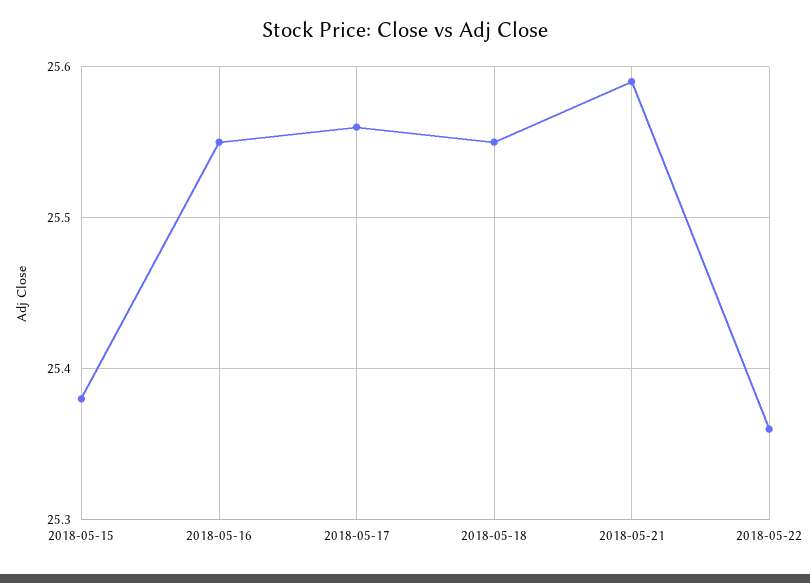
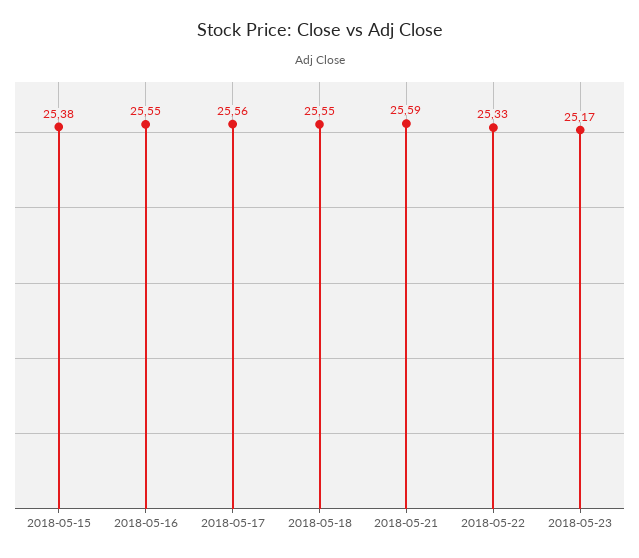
2018-05-22: 25.36 -> 25.33
2018-05-23: none -> 25.17

